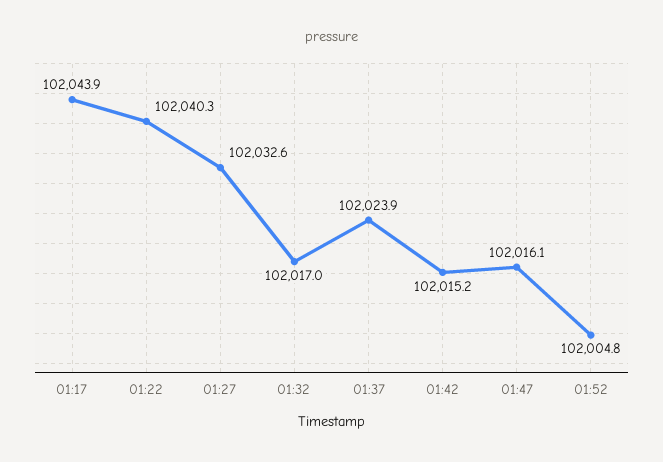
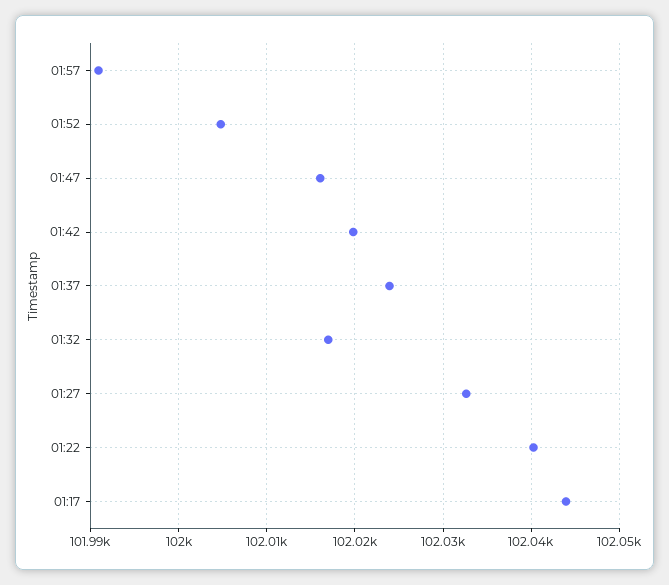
01:42: 102015.2 -> 102020
01:57: none -> 101991

